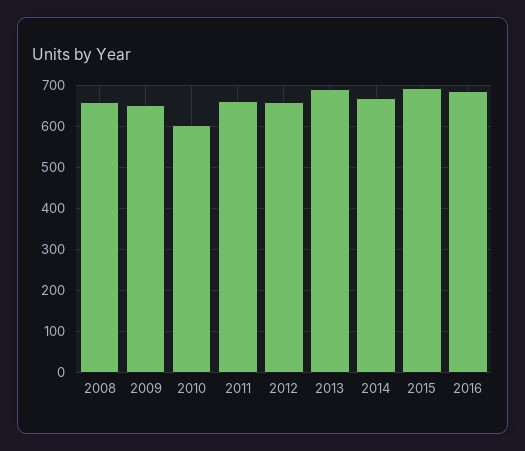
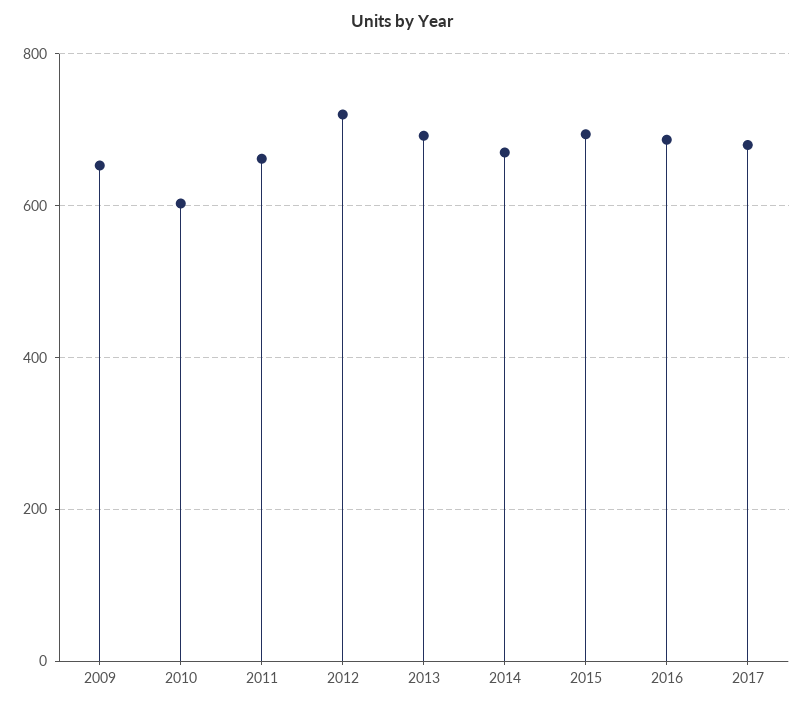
2008: 660 -> none
2012: 660 -> 720
2017: none -> 680

